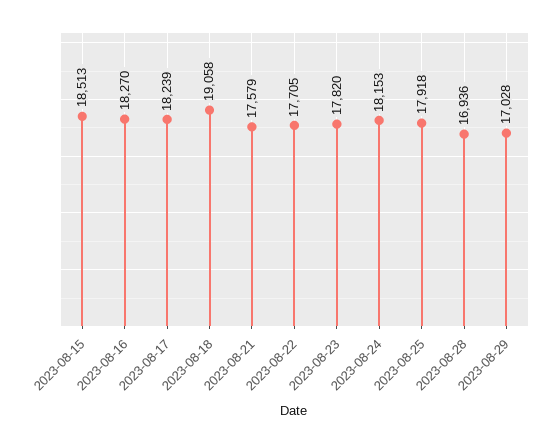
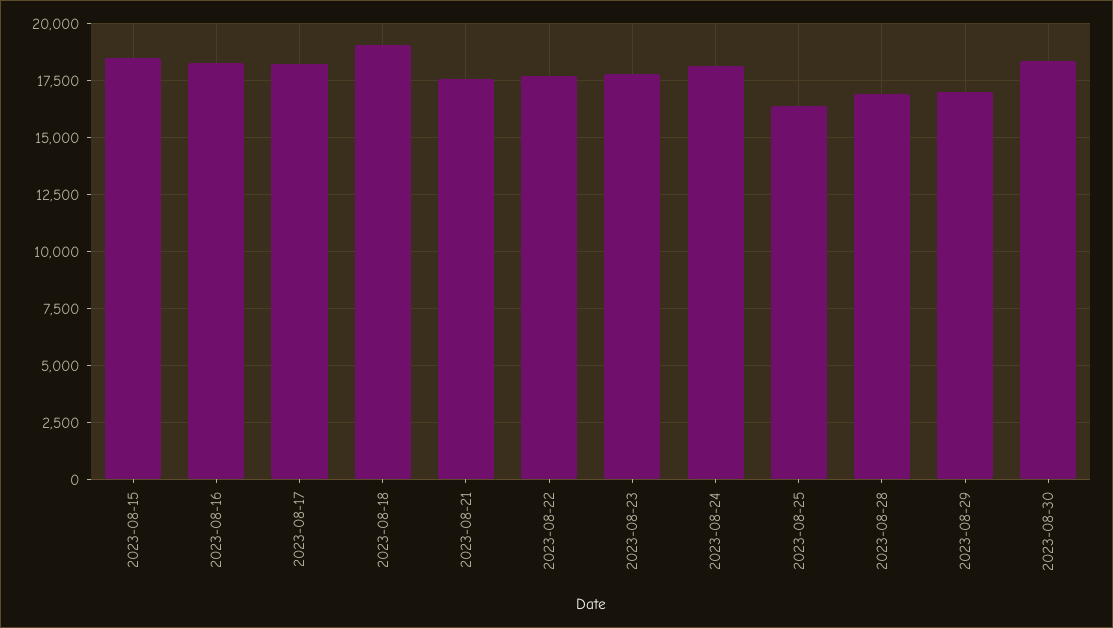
2023-08-25: 17918 -> 16500
2023-08-30: none -> 18500

